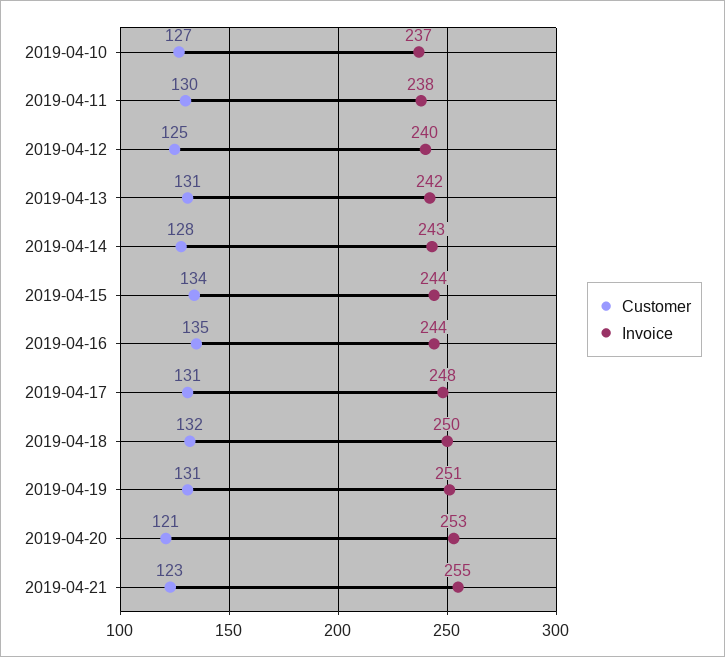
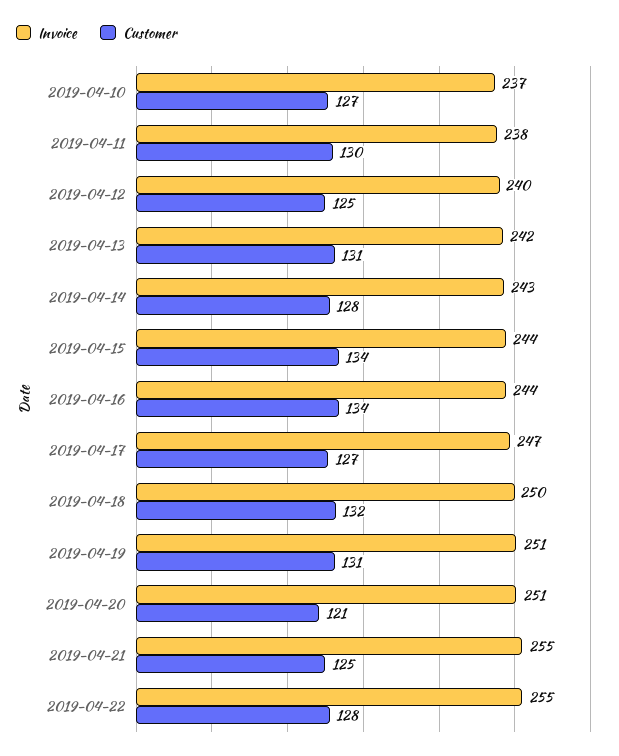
Customer, 2019-04-16: 135 -> 134
Customer, 2019-04-17: 131 -> 127
Invoice, 2019-04-17: 248 -> 247
Invoice, 2019-04-20: 253 -> 251
Customer, 2019-04-21: 123 -> 125
Invoice, 2019-04-22: none -> 255
Customer, 2019-04-22: none -> 128

